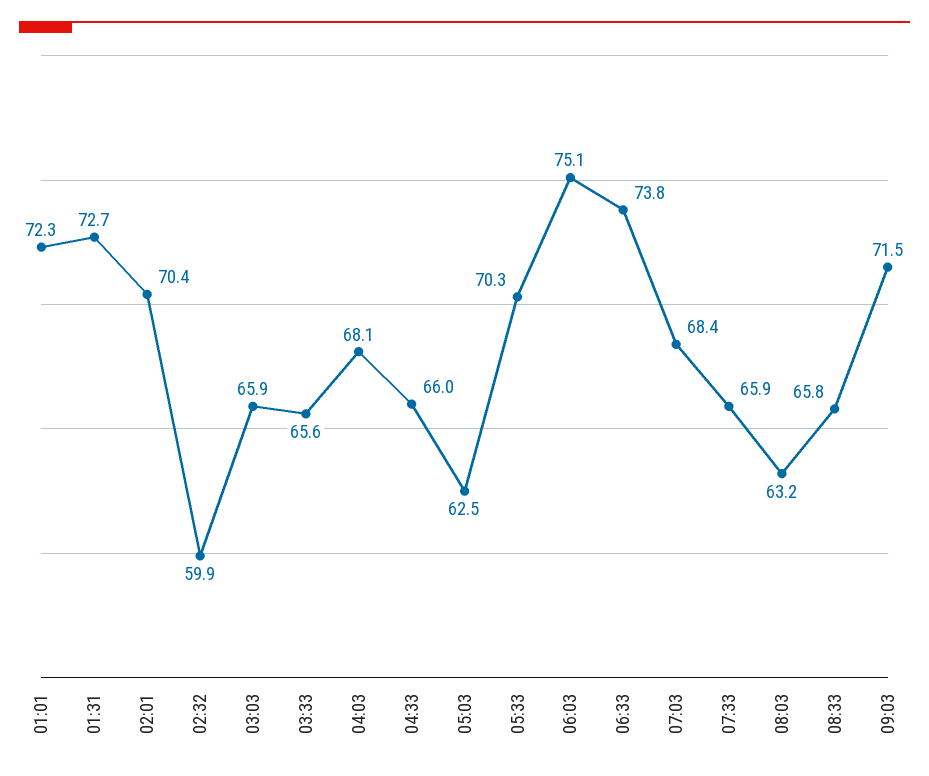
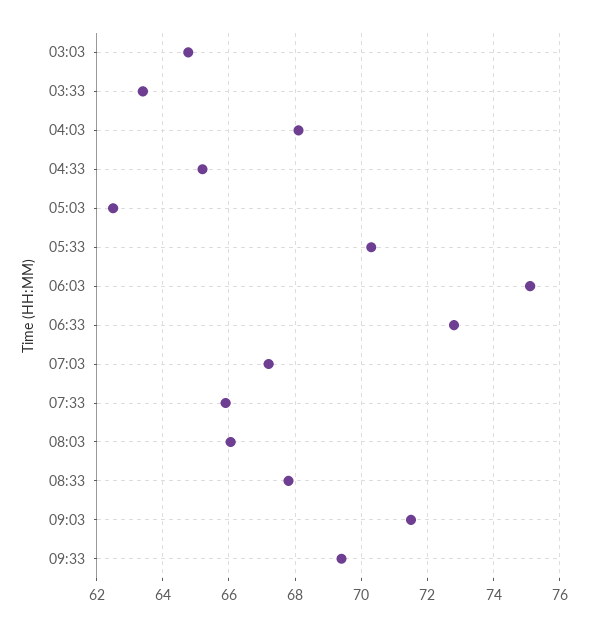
01:01: 72.3 -> none
01:31: 72.7 -> none
02:01: 70.4 -> none
02:32: 59.9 -> none
03:03: 65.9 -> 64.8
03:33: 65.6 -> 63.4
04:33: 66 -> 65.2
06:33: 73.8 -> 72.8
07:03: 68.4 -> 67.2
08:03: 63.2 -> 66
08:33: 65.8 -> 67.8
09:33: none -> 69.4

